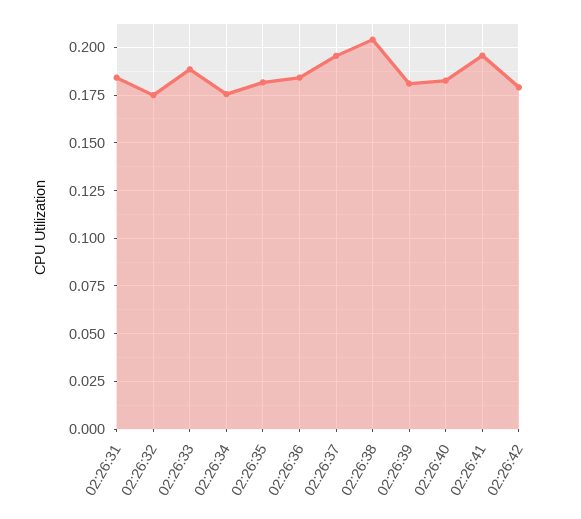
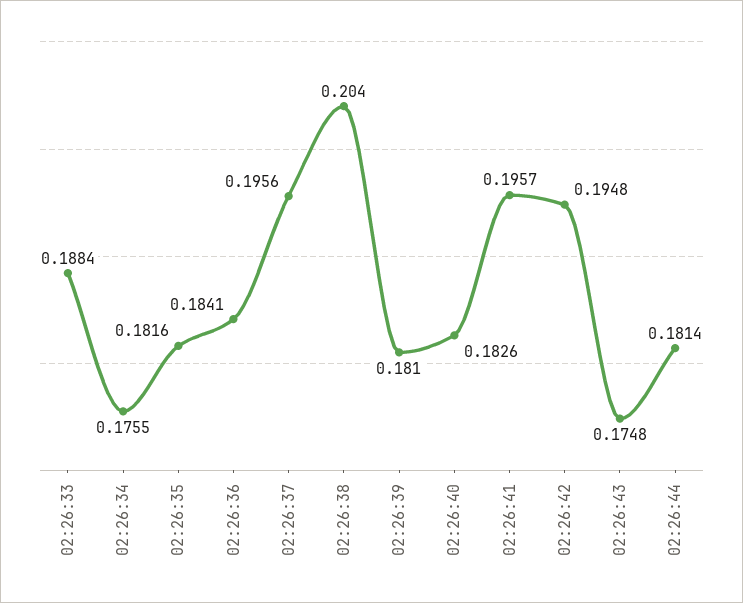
02:26:31: 0.185 -> none
02:26:32: 0.175 -> none
02:26:42: 0.18 -> 0.1948
02:26:43: none -> 0.1748
02:26:44: none -> 0.1814

